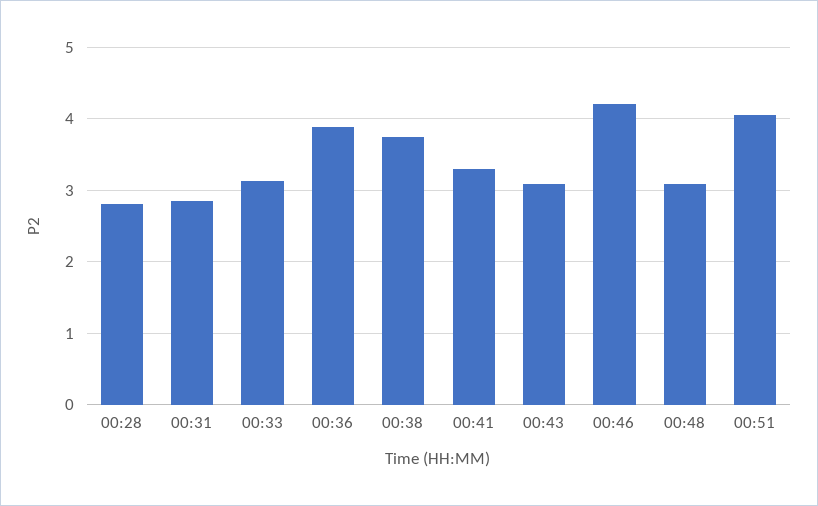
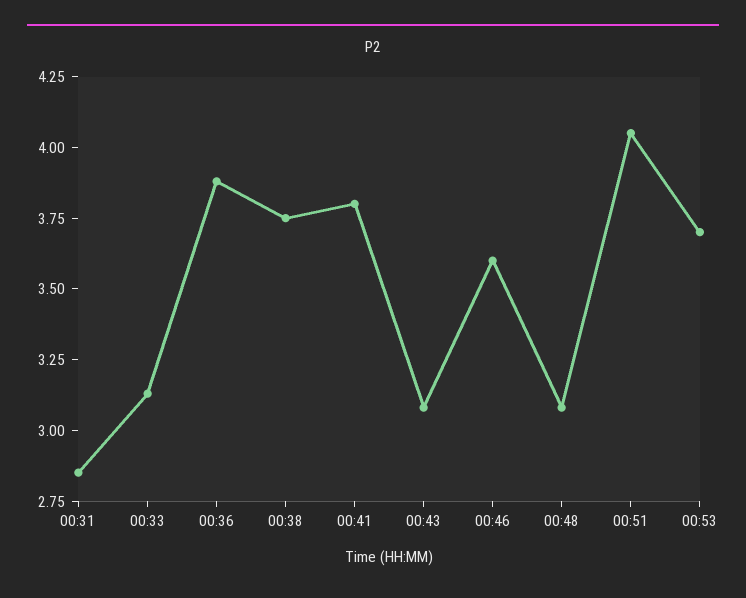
00:28: 2.8 -> none
00:41: 3.3 -> 3.8
00:46: 4.2 -> 3.6
00:53: none -> 3.7

